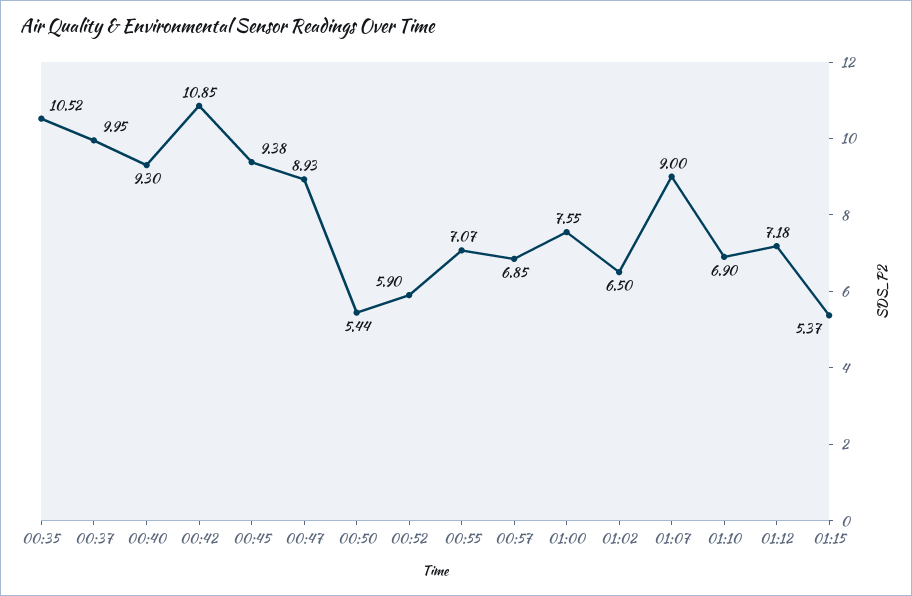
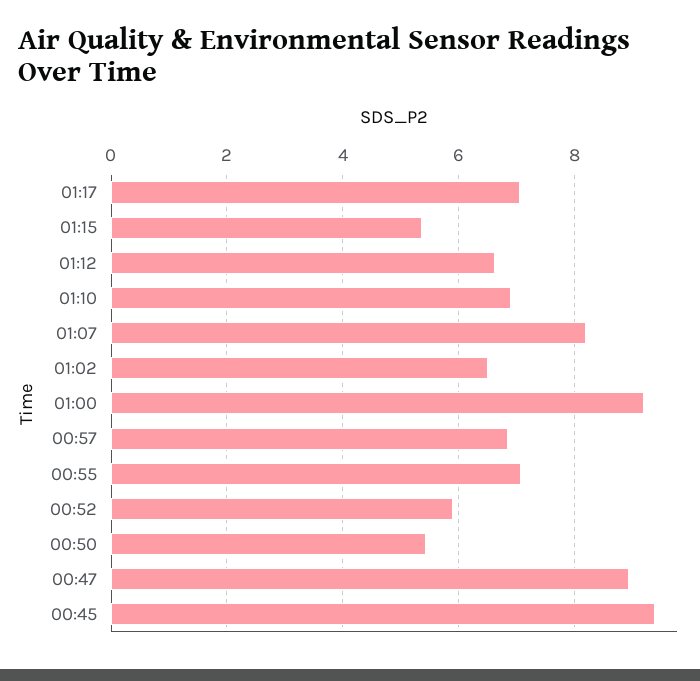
00:35: 10.52 -> none
00:37: 9.95 -> none
00:40: 9.3 -> none
00:42: 10.85 -> none
01:00: 7.55 -> 9.2
01:07: 9 -> 8.2
01:12: 7.18 -> 6.6
01:17: none -> 7

